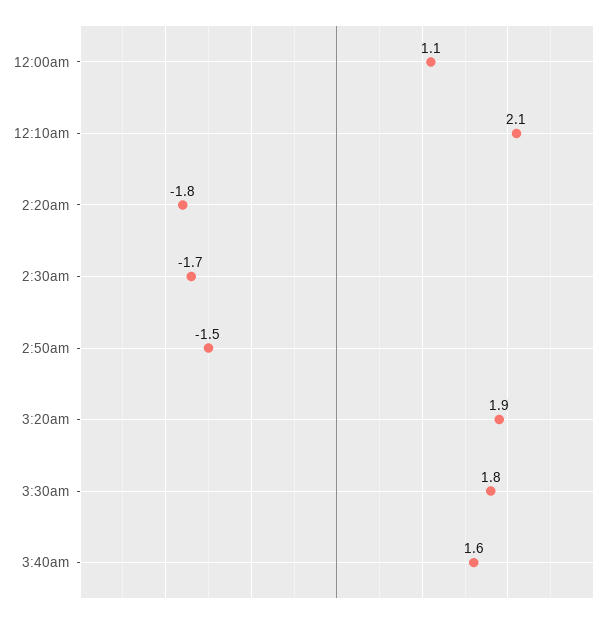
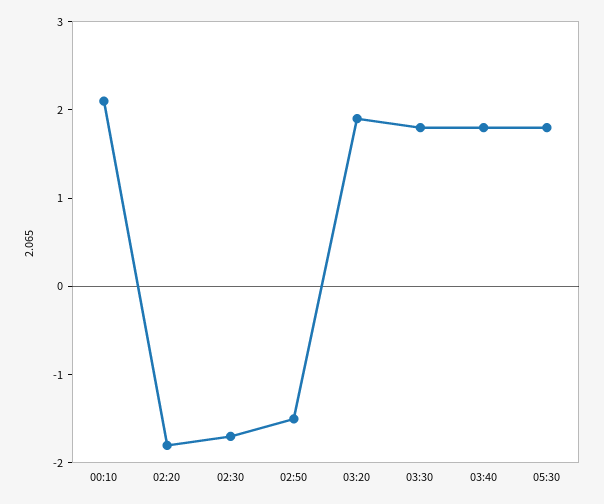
12:00am: 1.1 -> none
3:40am: 1.6 -> 1.8
05:30: none -> 1.8

